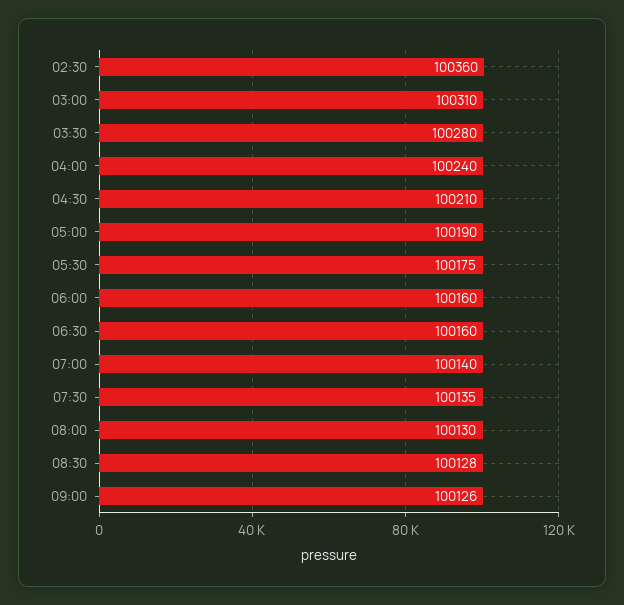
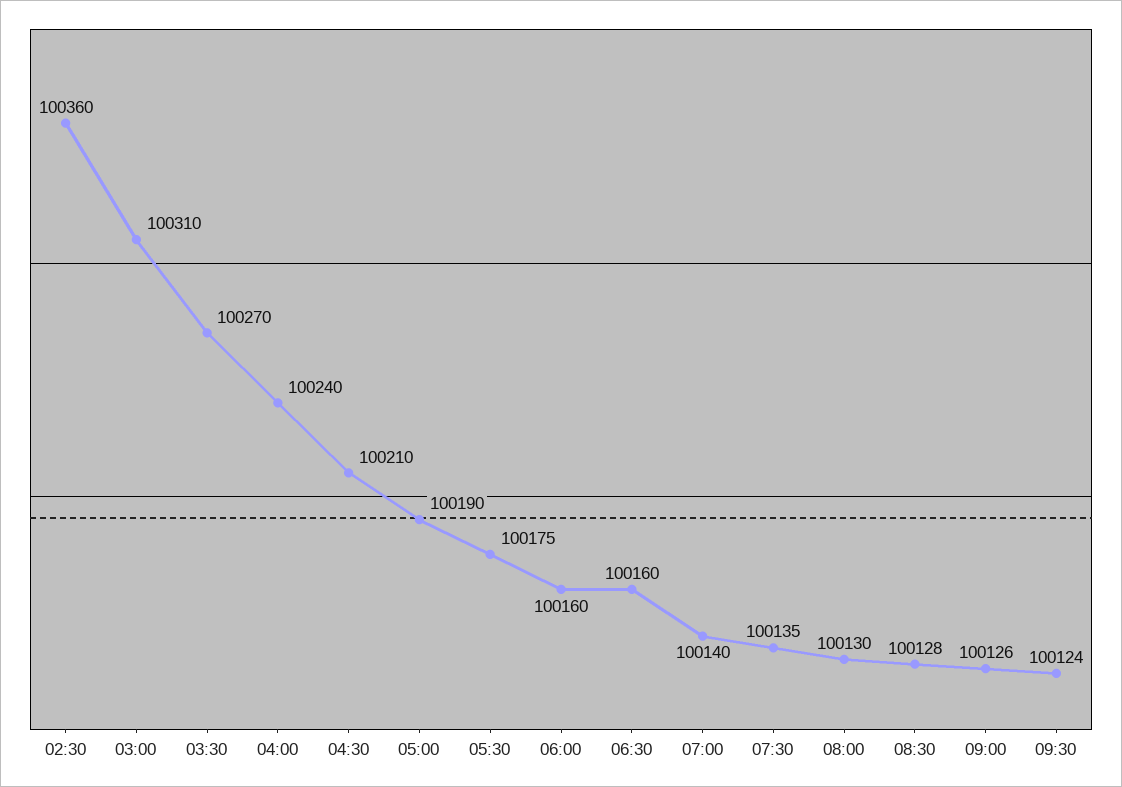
03:30: 100280 -> 100270
09:30: none -> 100124

